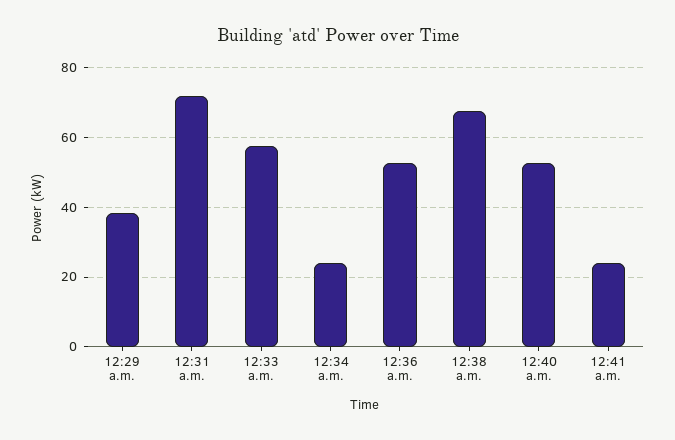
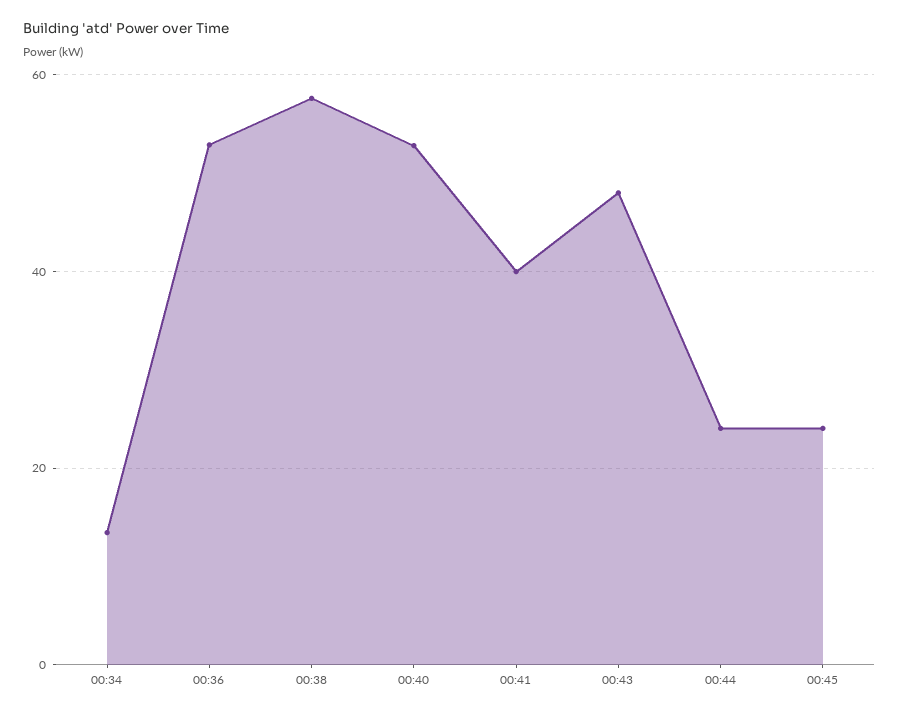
12:29 a.m.: 38 -> none
12:31 a.m.: 72 -> none
12:33 a.m.: 58 -> none
12:34 a.m.: 24 -> 14
12:38 a.m.: 68 -> 58
12:41 a.m.: 24 -> 40
00:43: none -> 48
00:44: none -> 24
00:45: none -> 24

